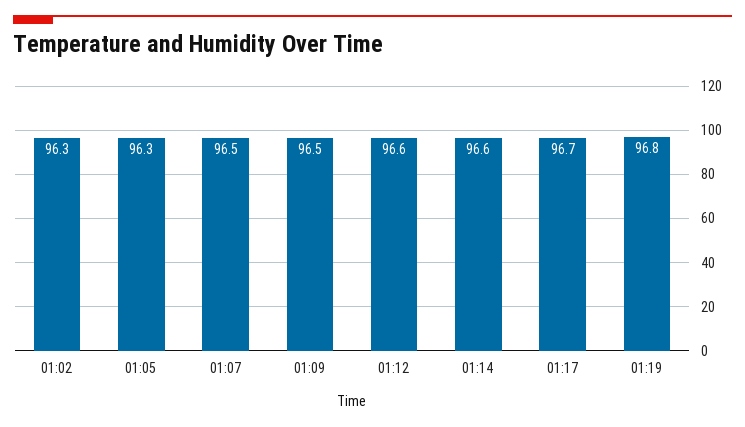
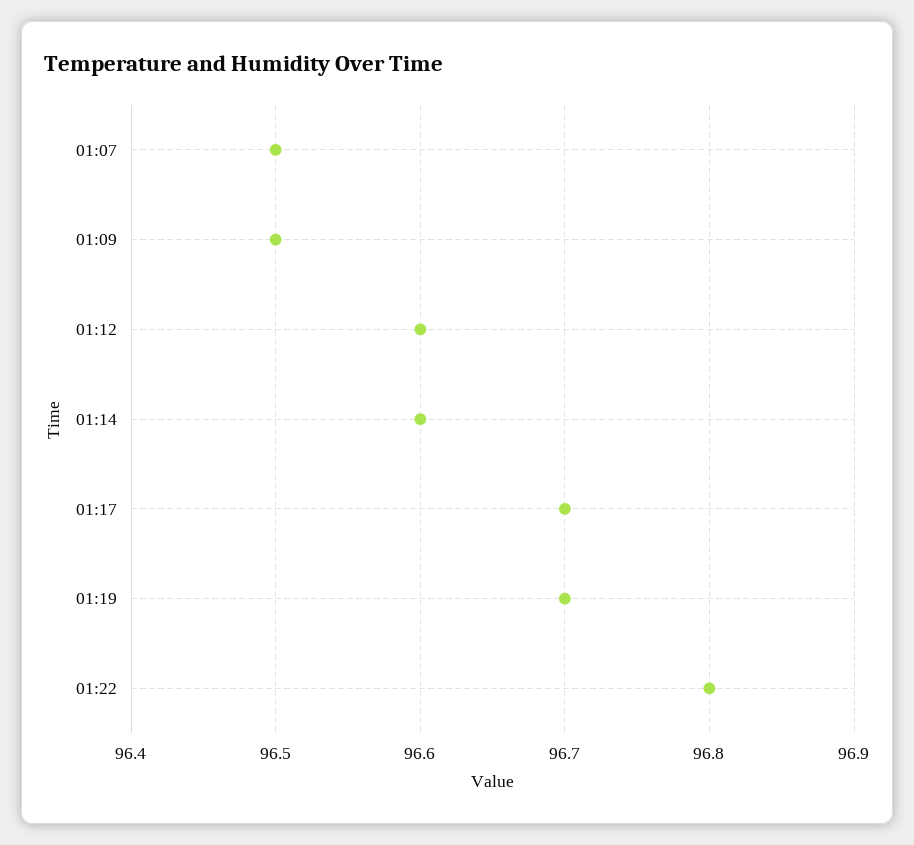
01:02: 96.3 -> none
01:05: 96.3 -> none
01:19: 96.8 -> 96.7
01:22: none -> 96.8

